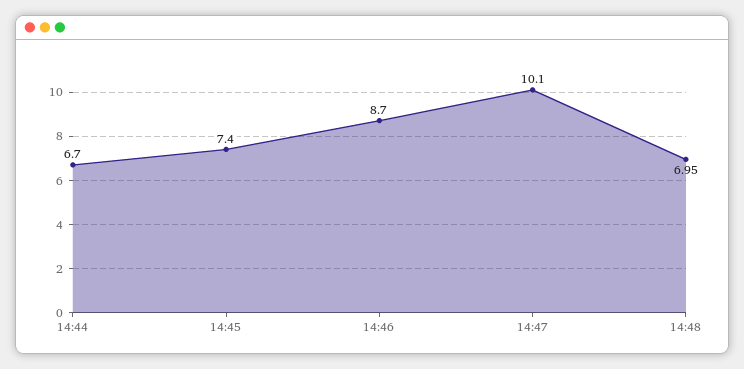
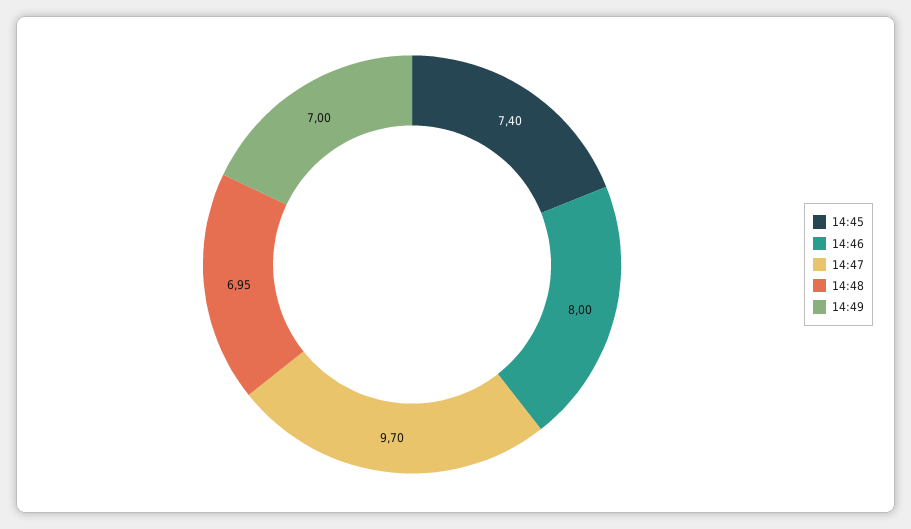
14:44: 6.7 -> none
14:46: 8.7 -> 8
14:47: 10.1 -> 9.7
14:49: none -> 7

